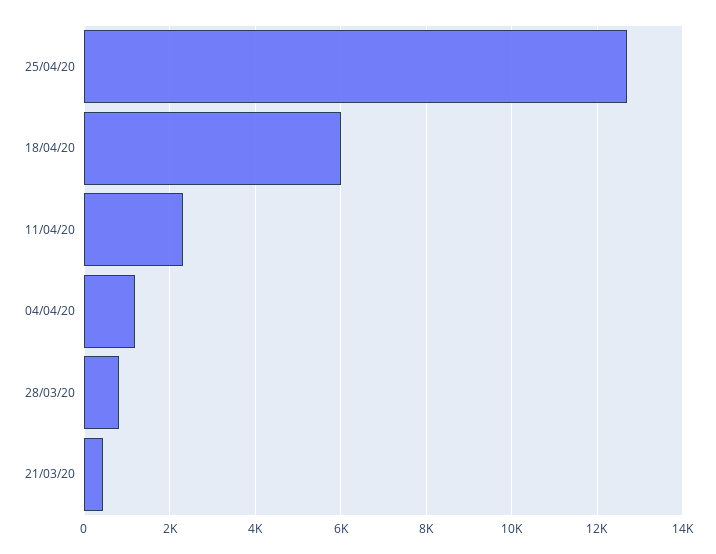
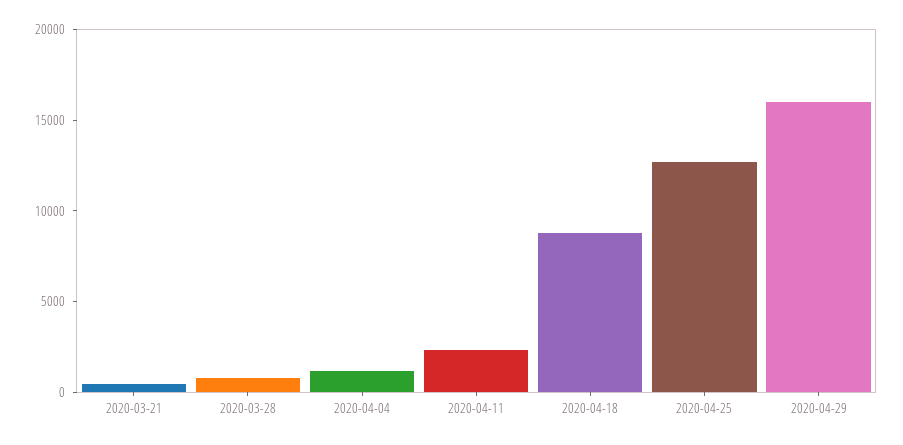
18/04/20: 6000 -> 9000
2020-04-29: none -> 16000

